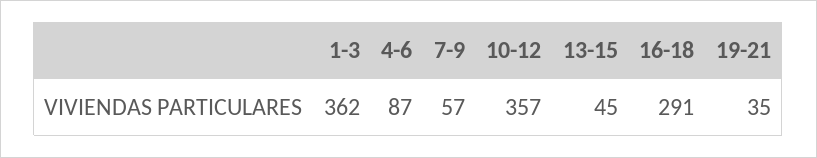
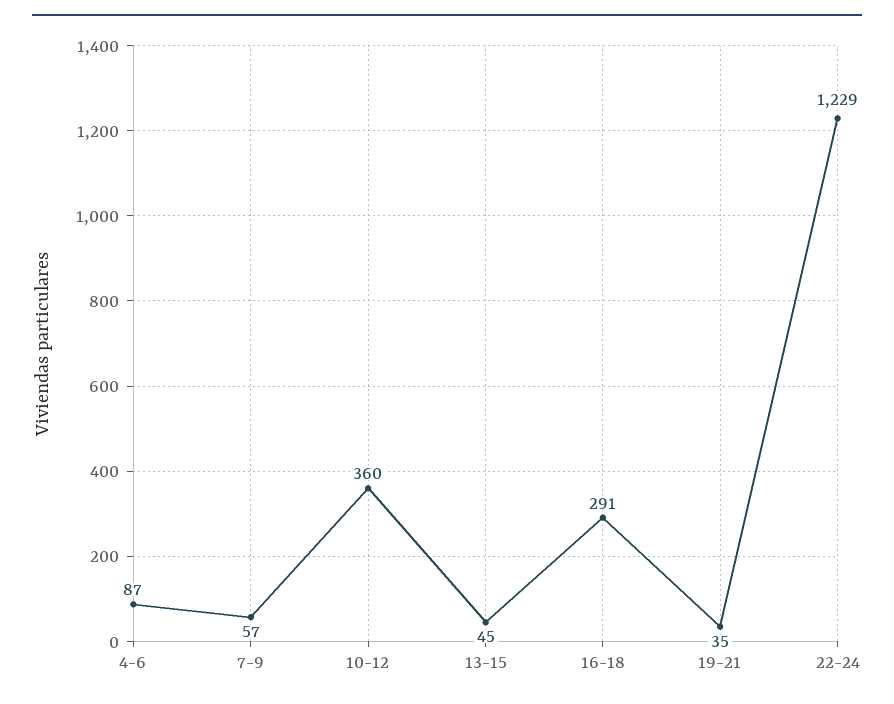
1-3: 362 -> none
10-12: 357 -> 360
22-24: none -> 1229

